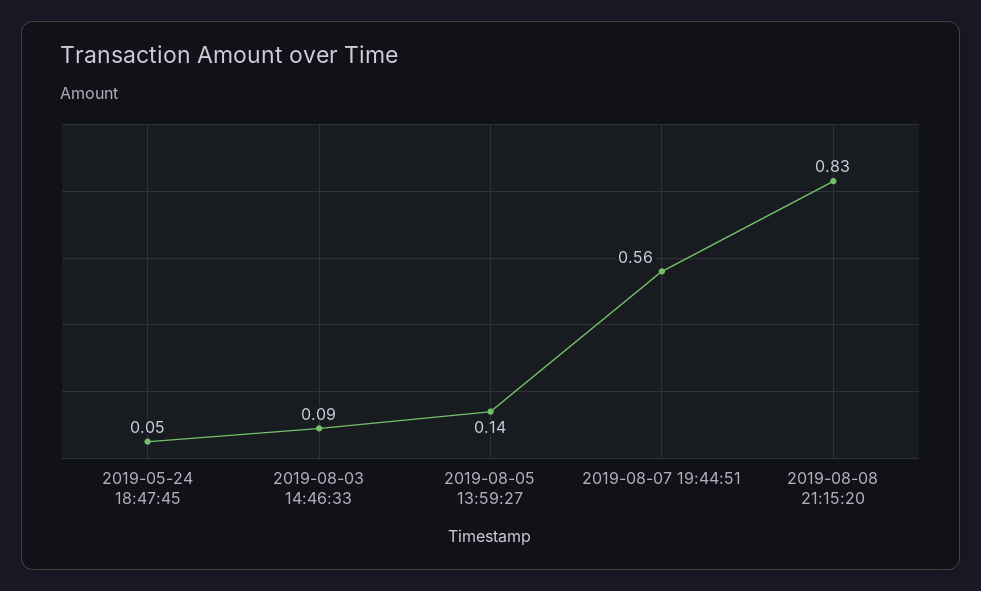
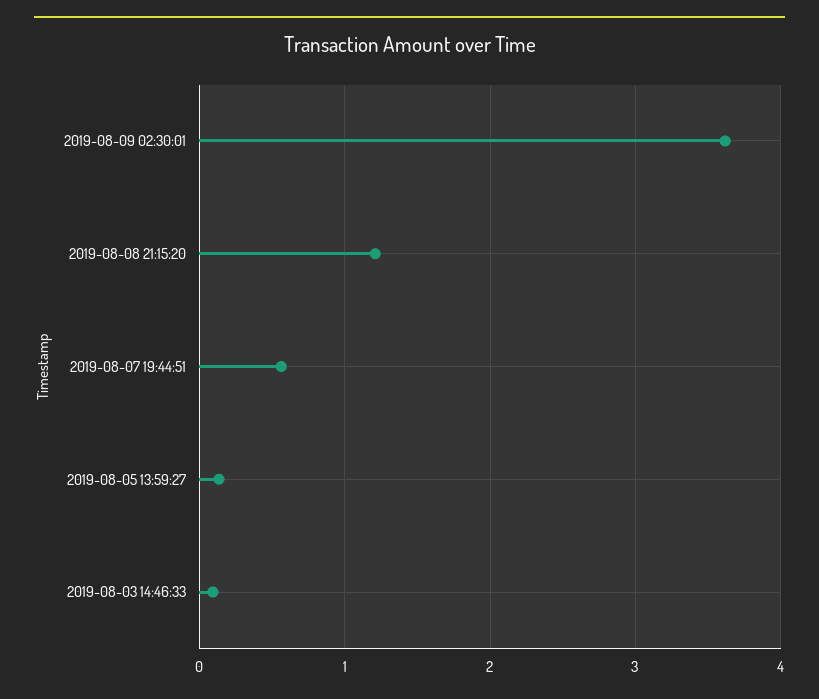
2019-05-24 18:47:45: 0.05 -> none
2019-08-08 21:15:20: 0.83 -> 1.2
2019-08-09 02:30:01: none -> 3.6

